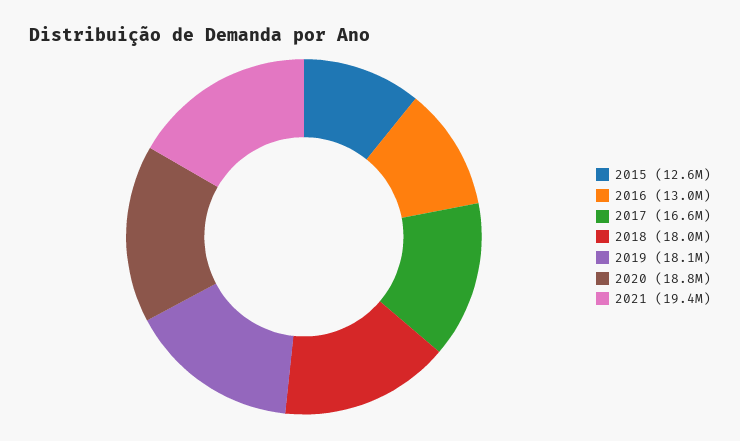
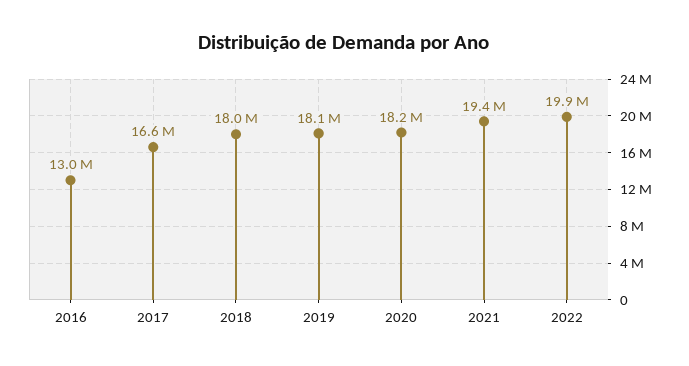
2015: 12600000 -> none
2020: 18800000 -> 18200000
2022: none -> 19900000

